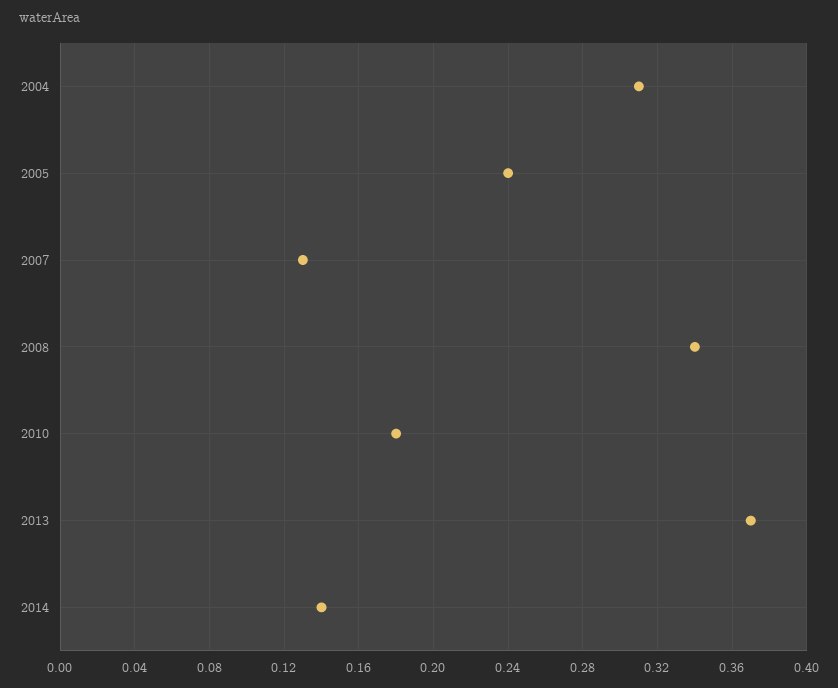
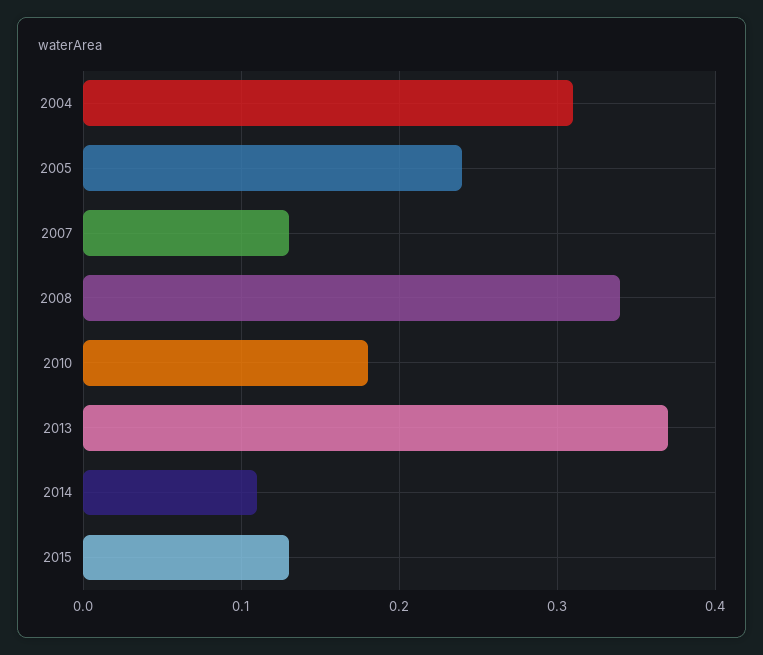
2014: 0.14 -> 0.11
2015: none -> 0.13

